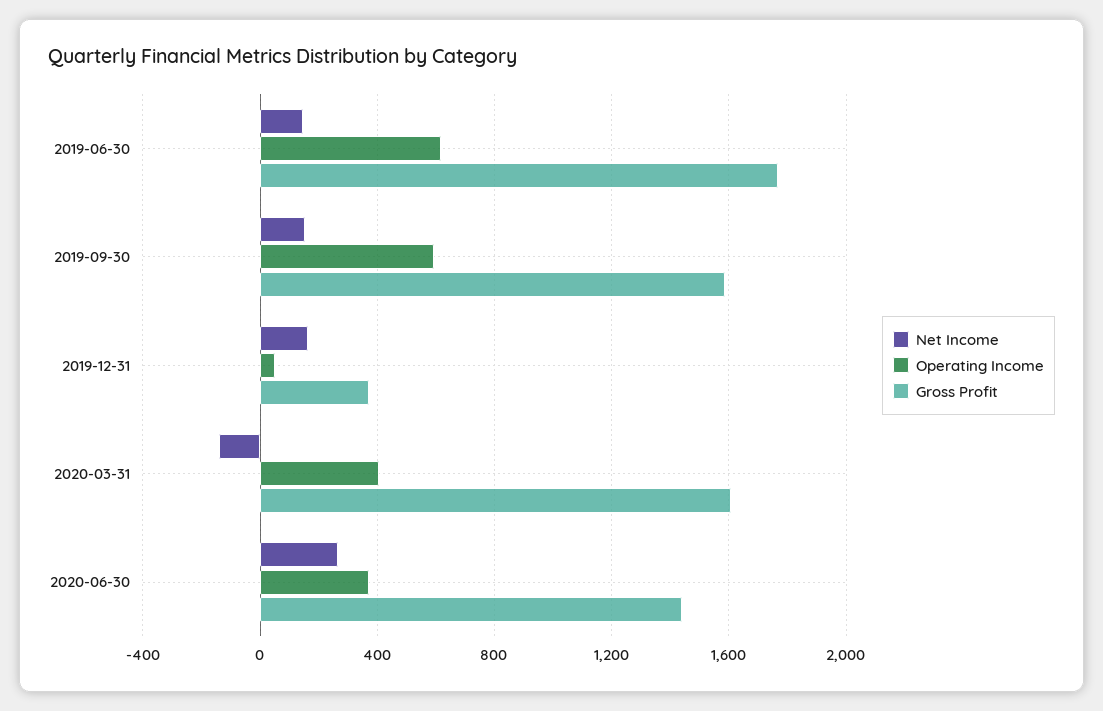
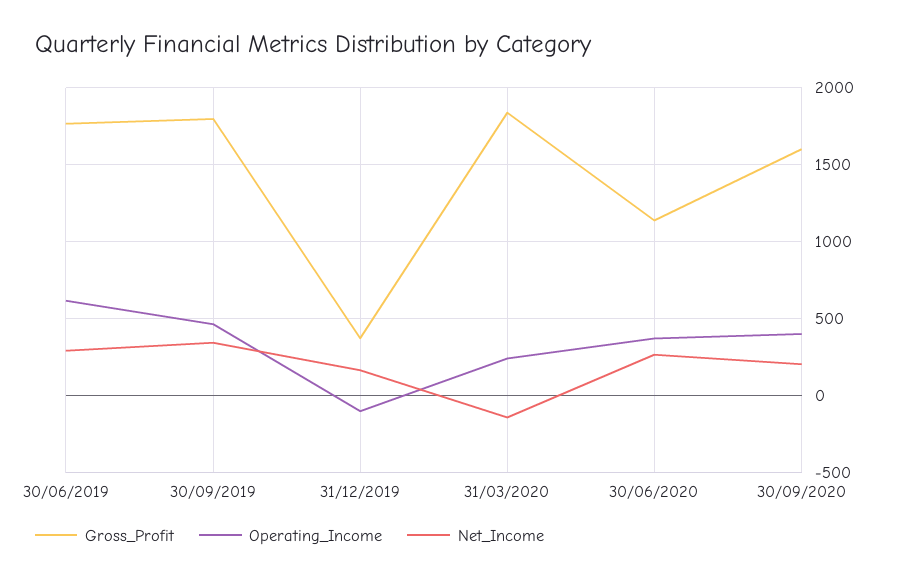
Net Income, 2019-06-30: 150 -> 300
Net Income, 2019-09-30: 150 -> 350
Operating Income, 2019-09-30: 600 -> 450
Gross Profit, 2019-09-30: 1600 -> 1800
Operating Income, 2019-12-31: 50 -> -100
Operating Income, 2020-03-31: 400 -> 250
Gross Profit, 2020-03-31: 1600 -> 1850
Gross Profit, 2020-06-30: 1450 -> 1150
Gross Profit, 30/09/2020: none -> 1600
Operating Income, 30/09/2020: none -> 400
Net Income, 30/09/2020: none -> 200

